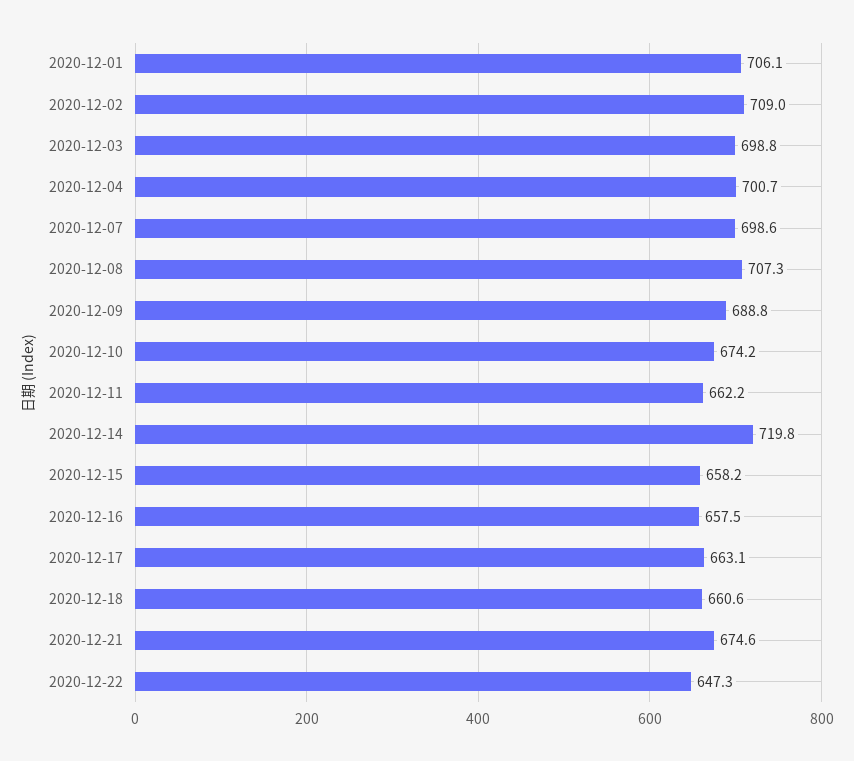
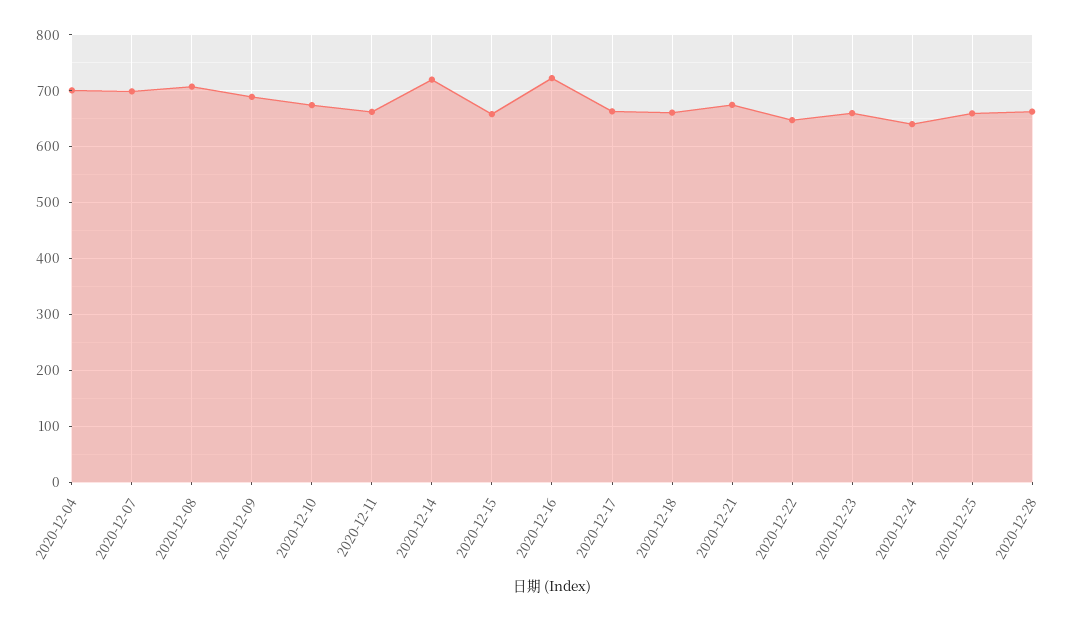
2020-12-01: 706.1 -> none
2020-12-02: 709 -> none
2020-12-03: 698.8 -> none
2020-12-16: 657.5 -> 720
2020-12-23: none -> 660
2020-12-24: none -> 640
2020-12-25: none -> 660
2020-12-28: none -> 660

